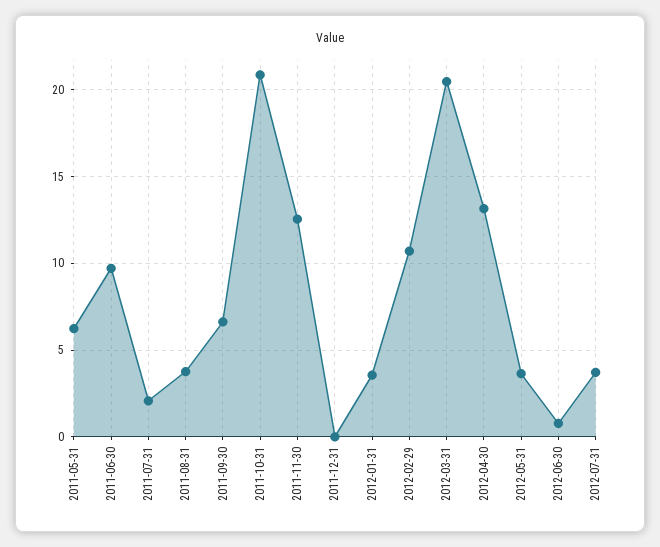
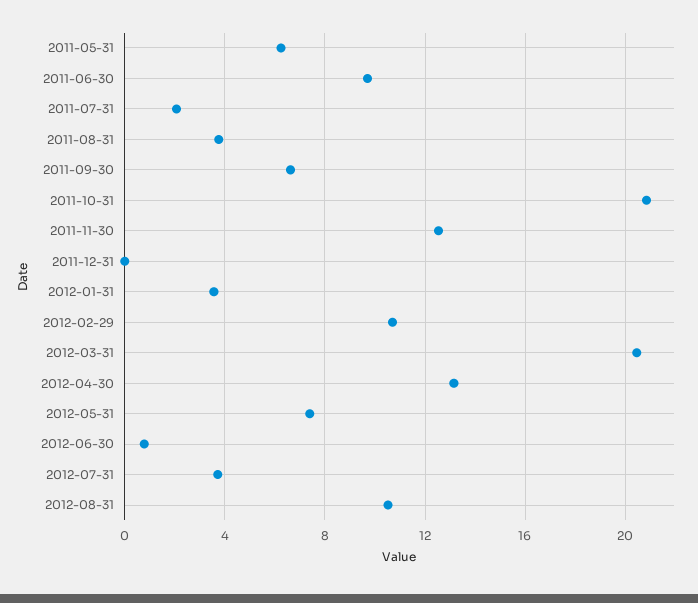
2012-05-31: 3.5 -> 7.5
2012-08-31: none -> 10.5

